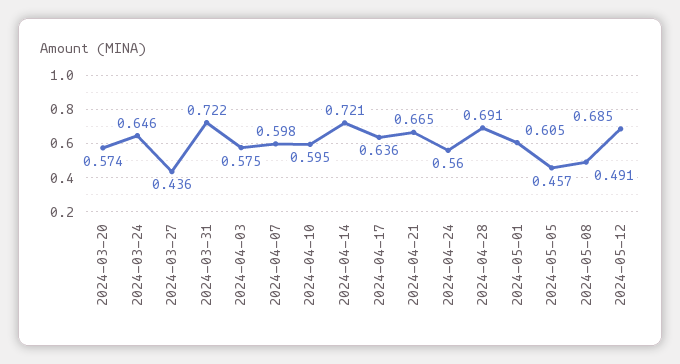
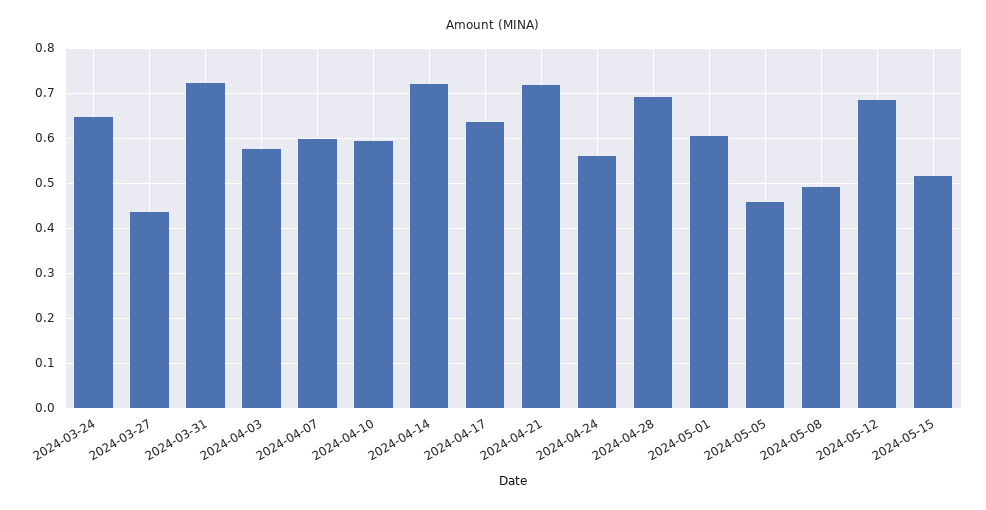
2024-03-20: 0.574 -> none
2024-04-21: 0.665 -> 0.72
2024-05-15: none -> 0.52

